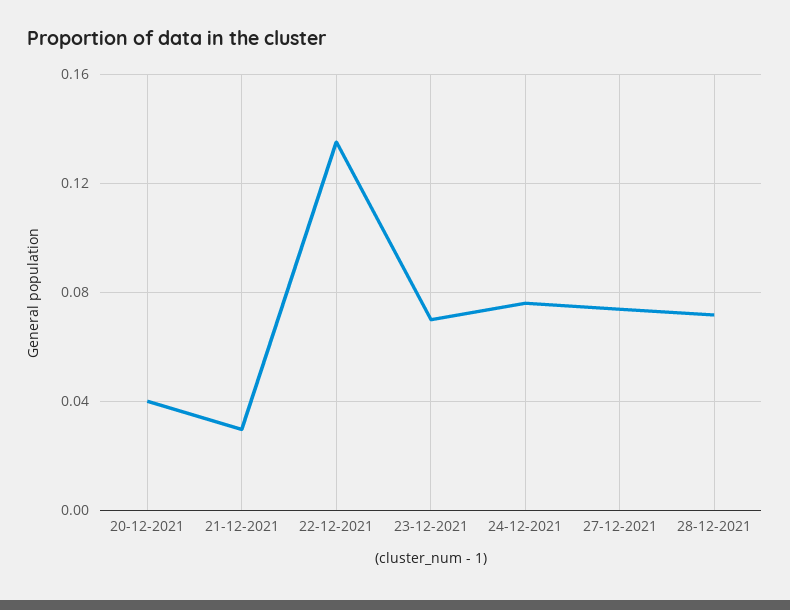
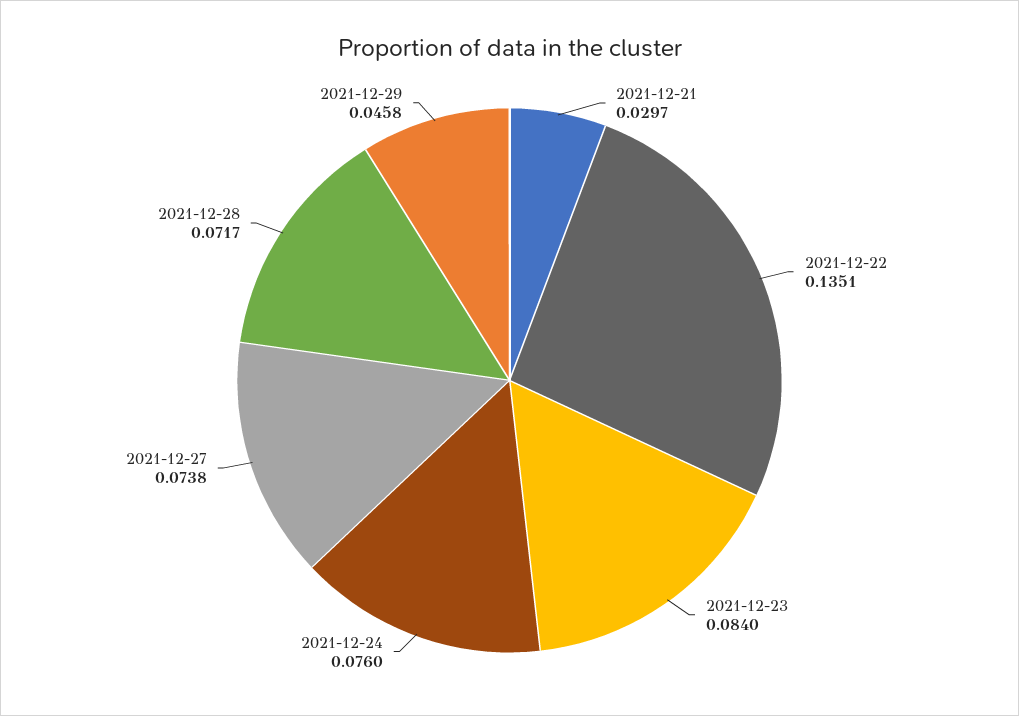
20-12-2021: 0.04 -> none
23-12-2021: 0.07 -> 0.084
2021-12-29: none -> 0.0458

